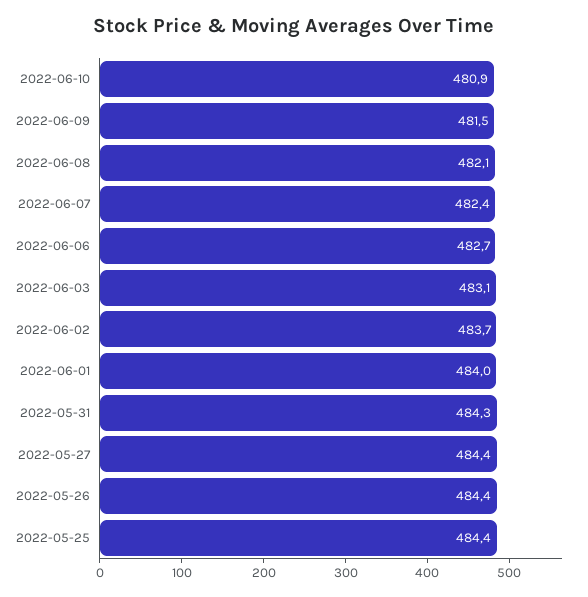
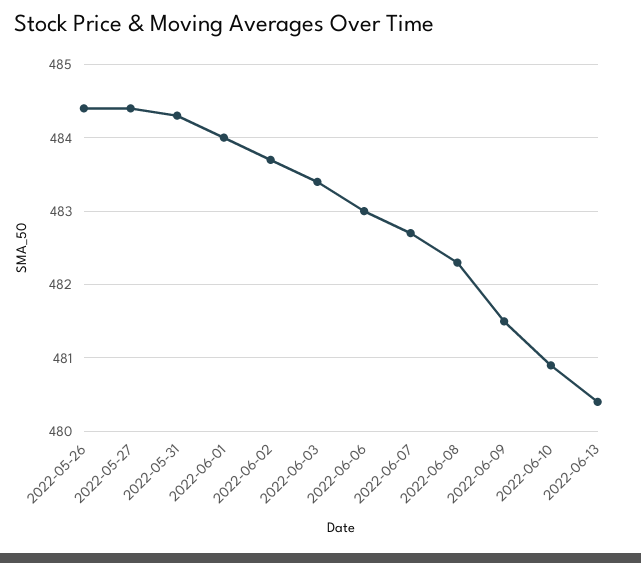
2022-06-08: 482.1 -> 482.3
2022-06-07: 482.4 -> 482.7
2022-06-06: 482.7 -> 483
2022-06-03: 483.1 -> 483.4
2022-05-25: 484.4 -> none
2022-06-13: none -> 480.4

